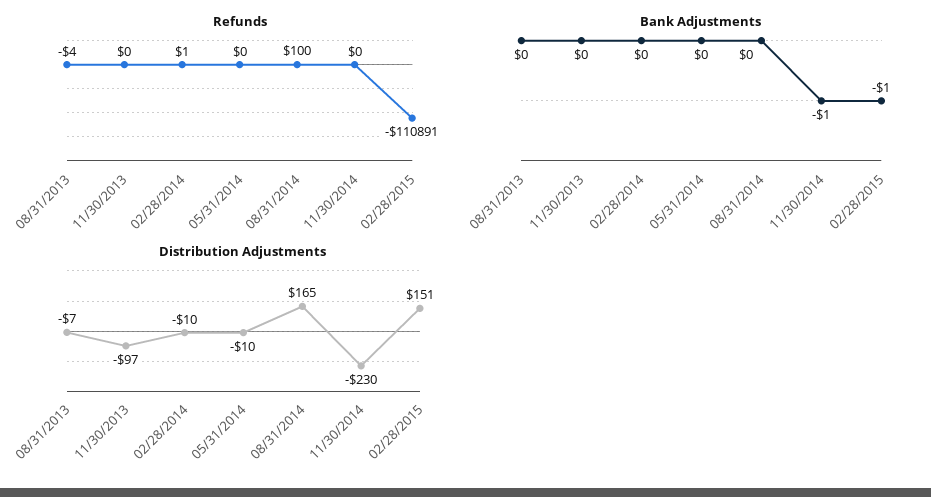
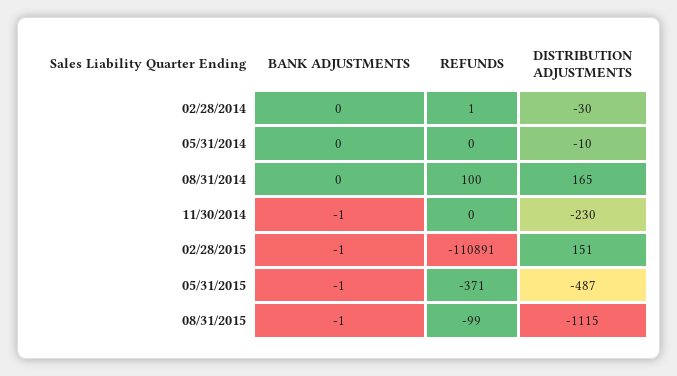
Refunds, 08/31/2013: -4 -> none
Refunds, 11/30/2013: 0 -> none
Bank Adjustments, 08/31/2013: 0 -> none
Bank Adjustments, 11/30/2013: 0 -> none
Distribution Adjustments, 08/31/2013: -7 -> none
Distribution Adjustments, 11/30/2013: -97 -> none
Distribution Adjustments, 02/28/2014: -10 -> -30
Bank Adjustments, 05/31/2015: none -> -1
Refunds, 05/31/2015: none -> -371
Distribution Adjustments, 05/31/2015: none -> -487
Bank Adjustments, 08/31/2015: none -> -1
Refunds, 08/31/2015: none -> -99
Distribution Adjustments, 08/31/2015: none -> -1115

